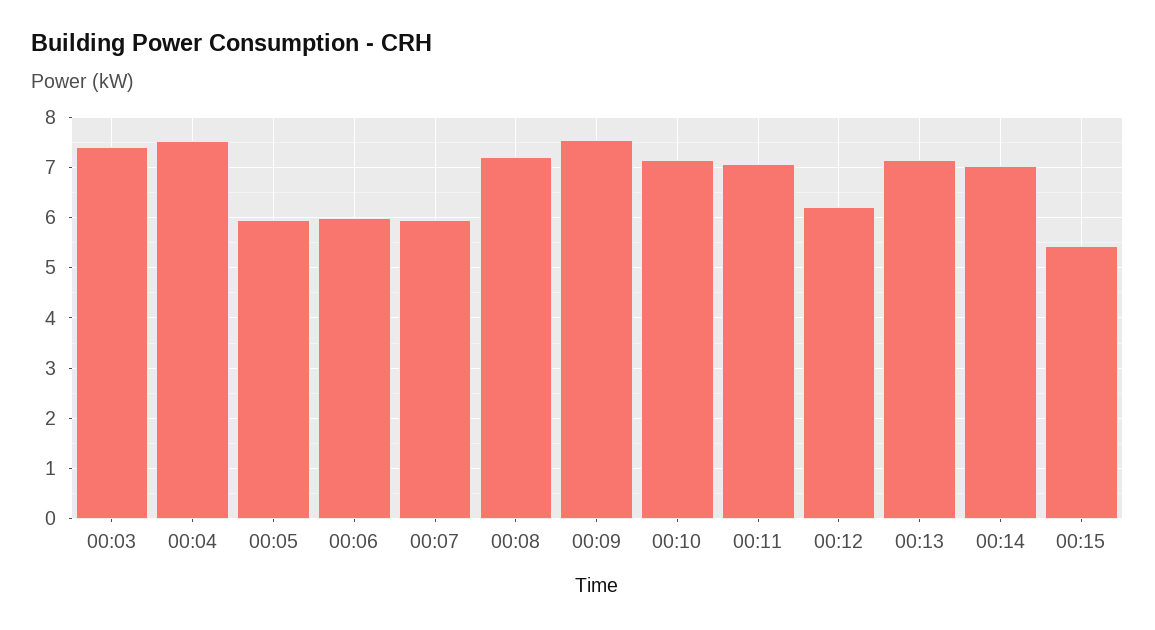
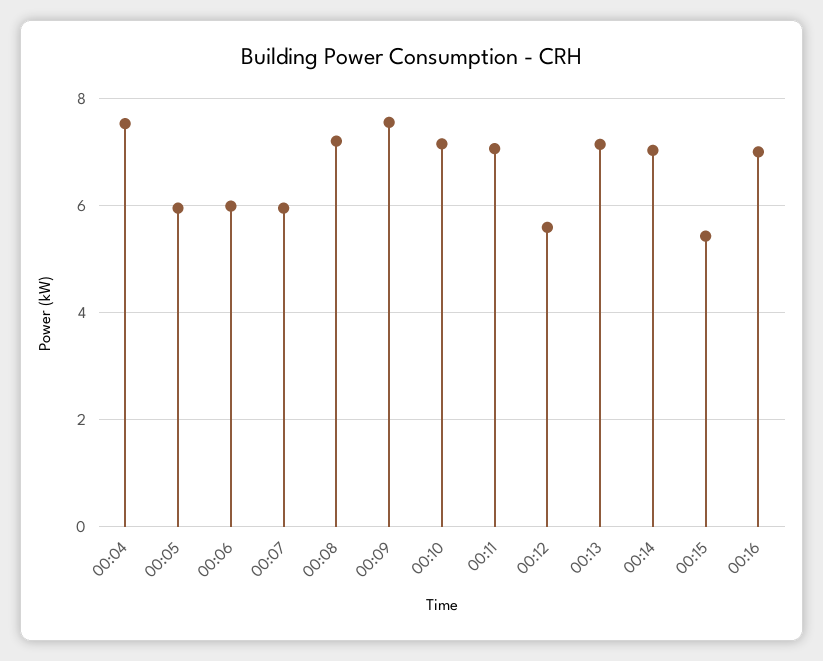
00:03: 7.4 -> none
00:12: 6.2 -> 5.6
00:16: none -> 7

